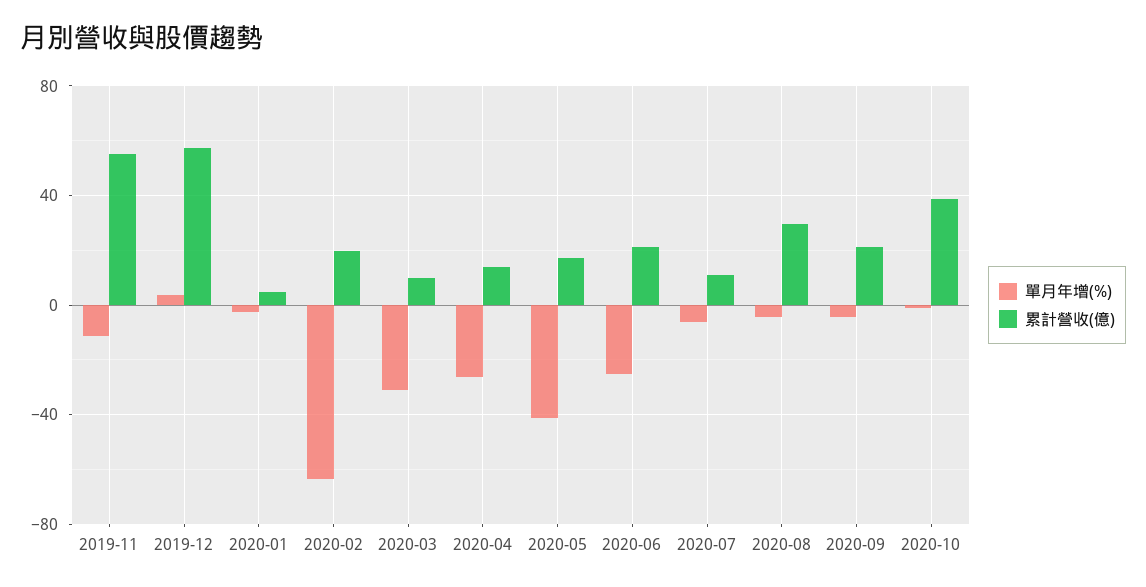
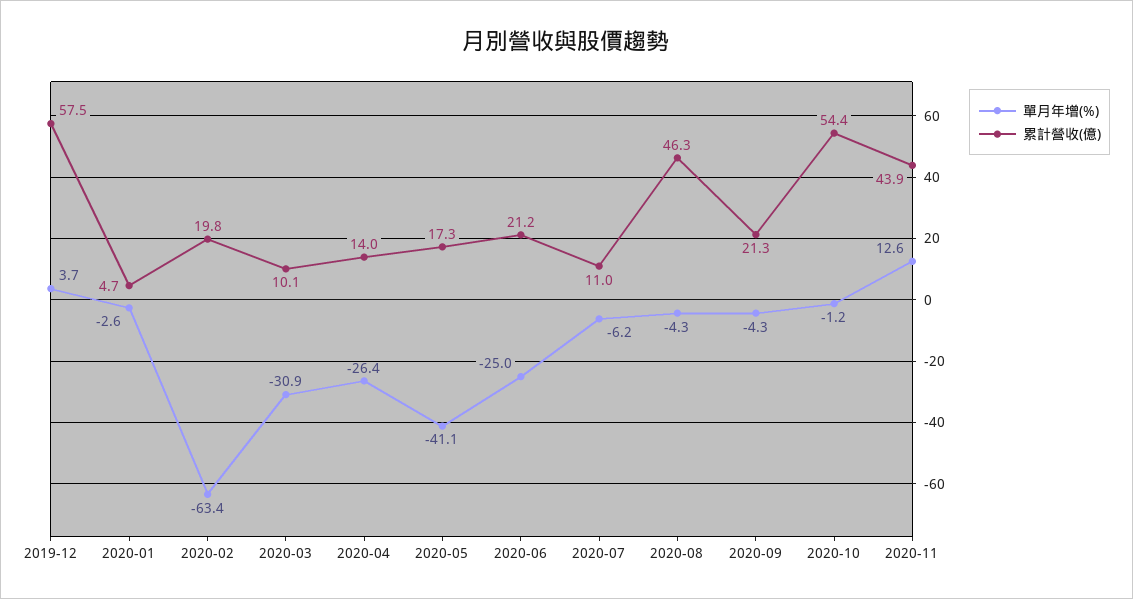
單月年增(%), 2019-11: -10 -> none
累計營收(億), 2019-11: 55 -> none
累計營收(億), 2020-08: 30 -> 46.3
累計營收(億), 2020-10: 40 -> 54.4
單月年增(%), 2020-11: none -> 12.6
累計營收(億), 2020-11: none -> 43.9

